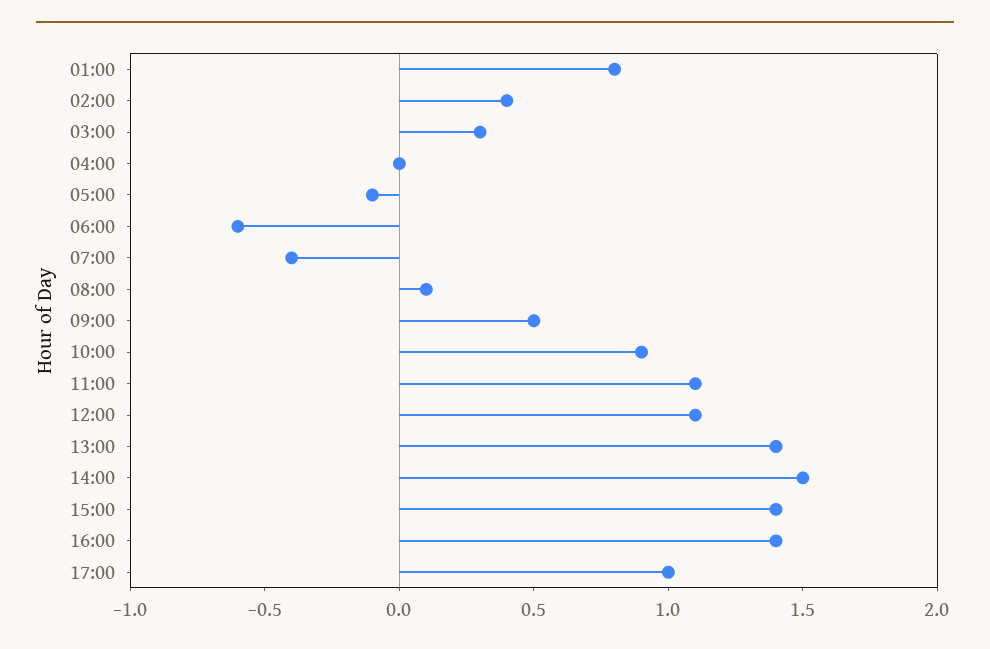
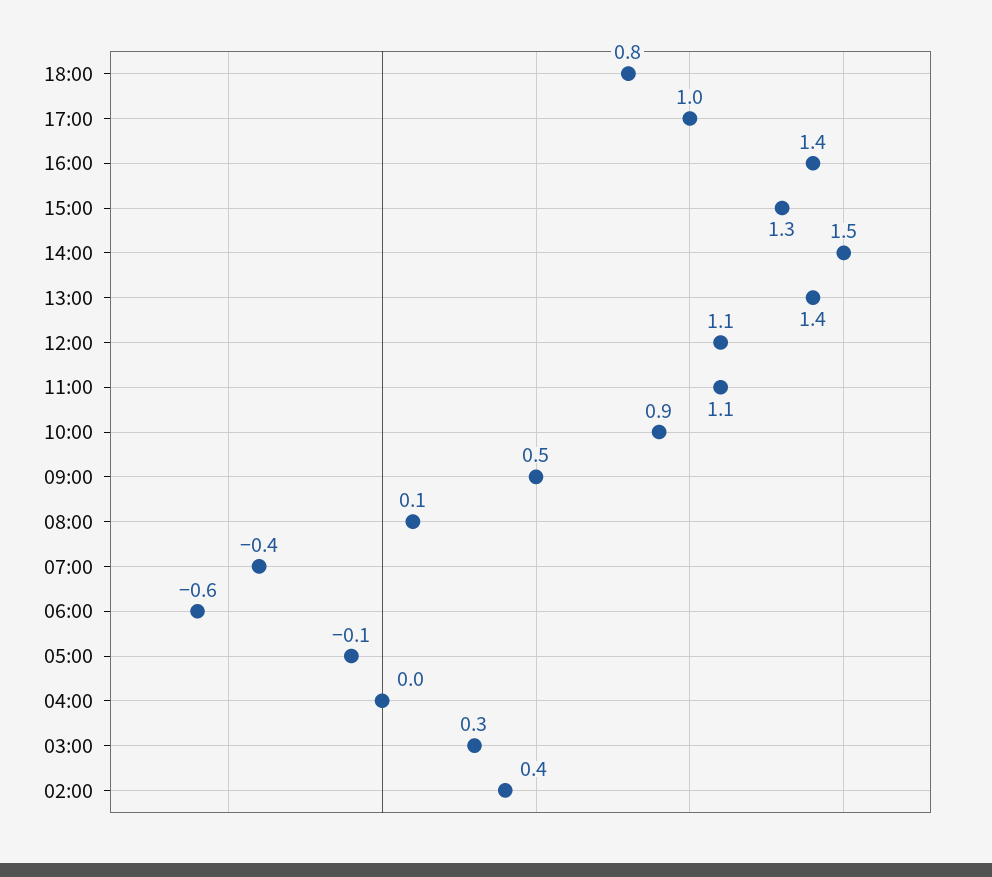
01:00: 0.8 -> none
15:00: 1.4 -> 1.3
18:00: none -> 0.8

